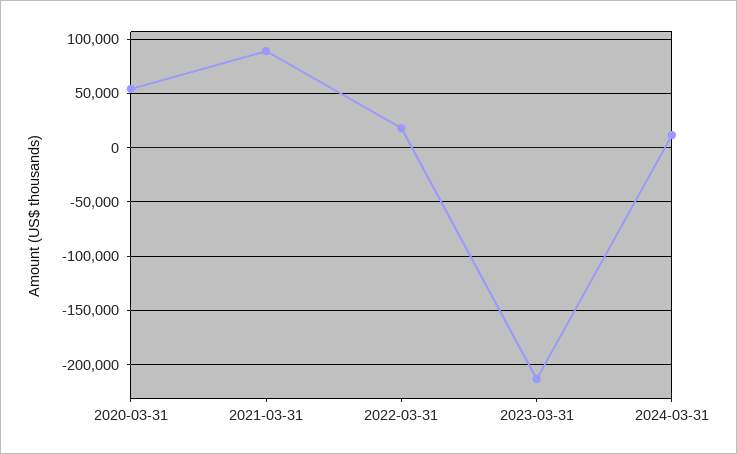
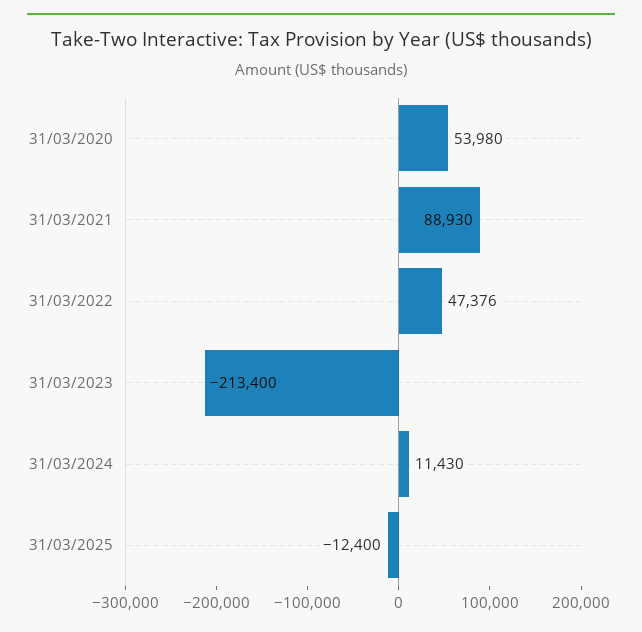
2022-03-31: 20000 -> 47376
31/03/2025: none -> -12400

